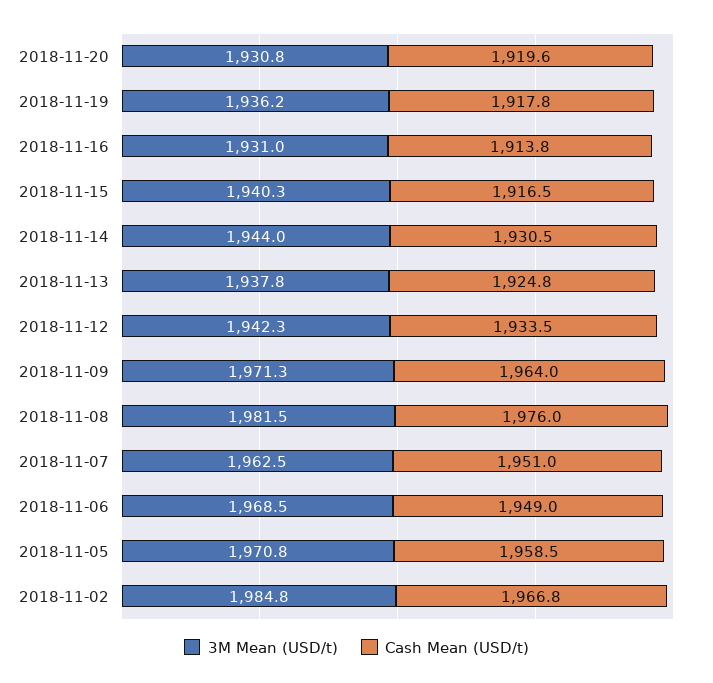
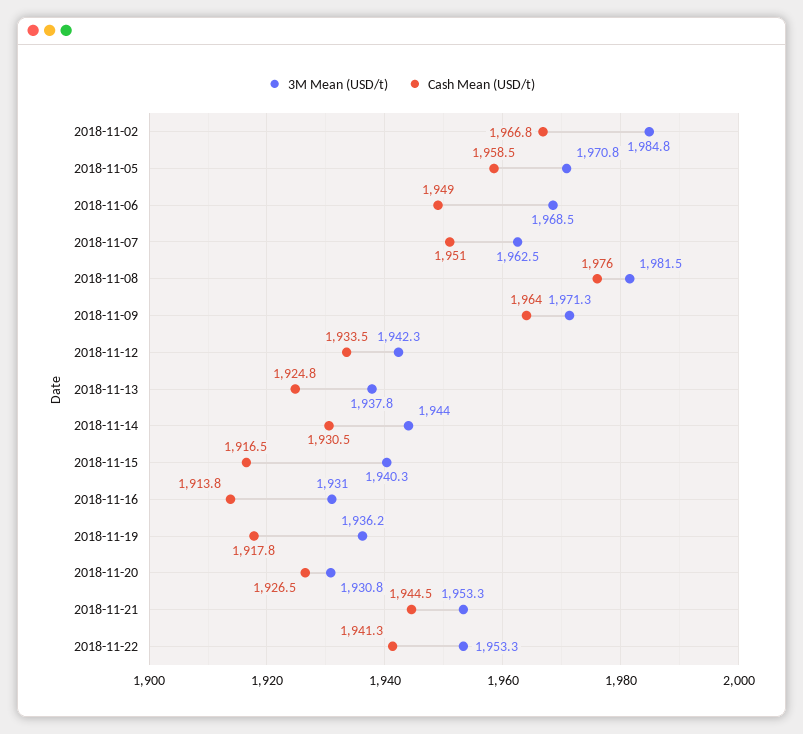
Cash Mean (USD/t), 2018-11-20: 1919.6 -> 1926.5
3M Mean (USD/t), 2018-11-21: none -> 1953.3
Cash Mean (USD/t), 2018-11-21: none -> 1944.5
3M Mean (USD/t), 2018-11-22: none -> 1953.3
Cash Mean (USD/t), 2018-11-22: none -> 1941.3

